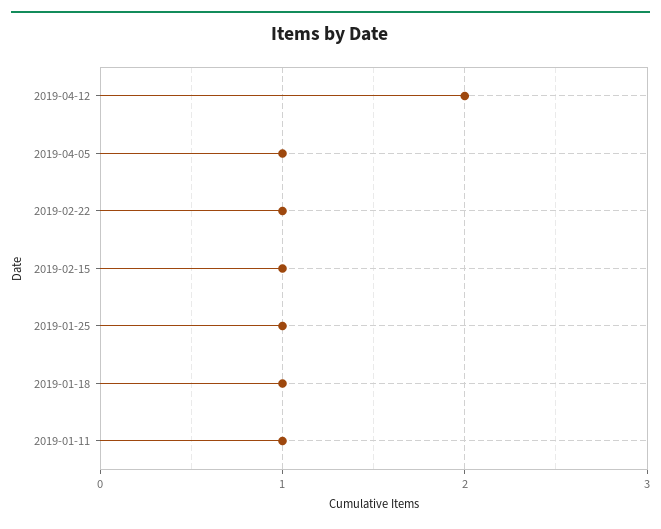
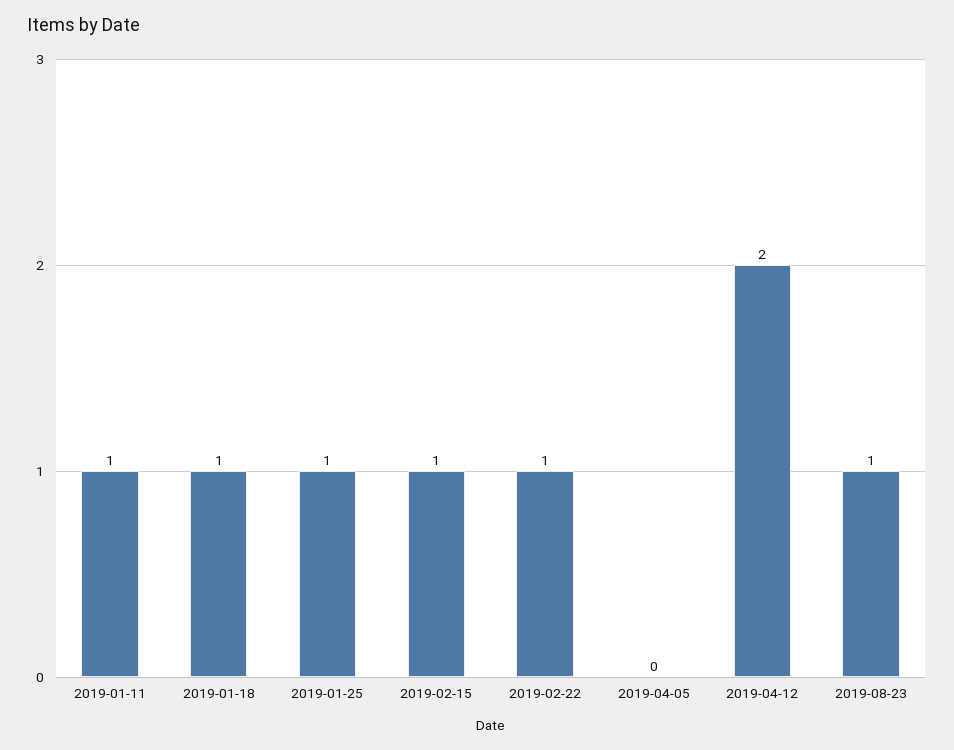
2019-04-05: 1 -> 0
2019-08-23: none -> 1

